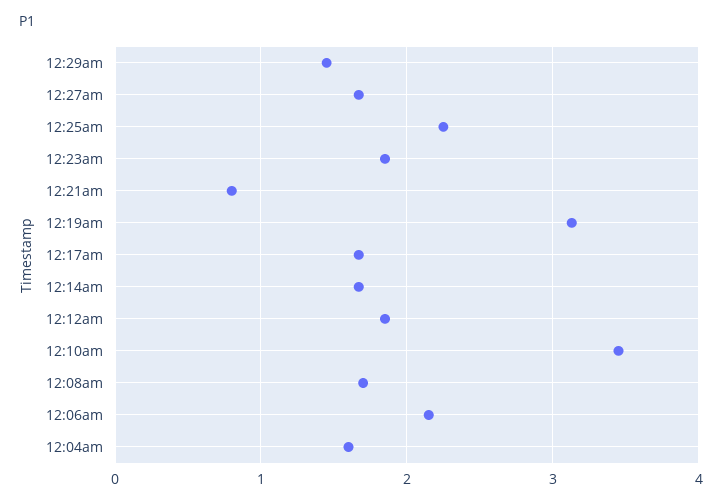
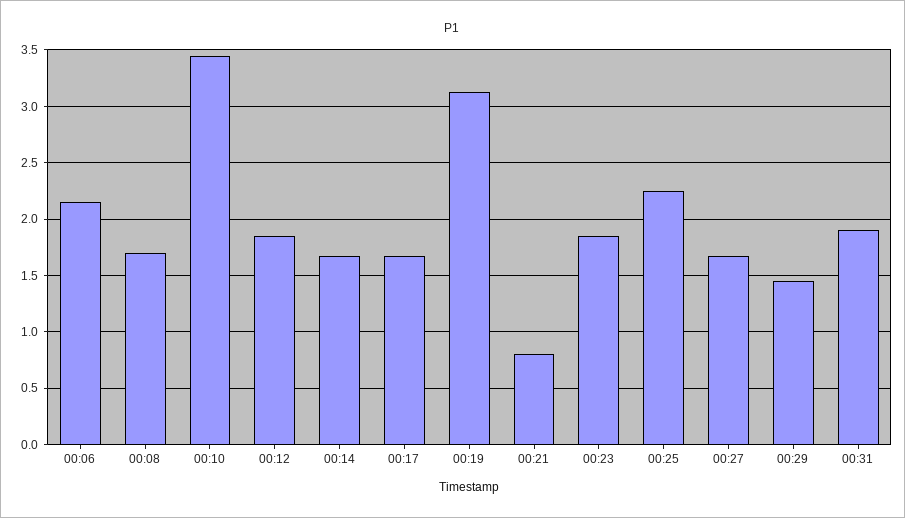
12:04am: 1.6 -> none
00:31: none -> 1.9

